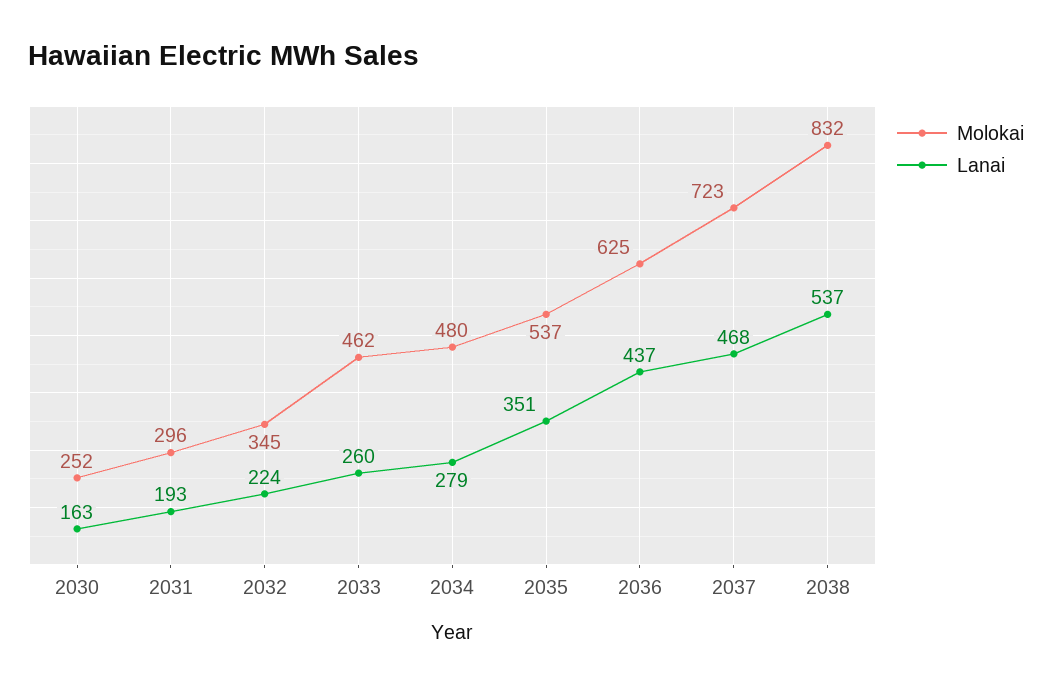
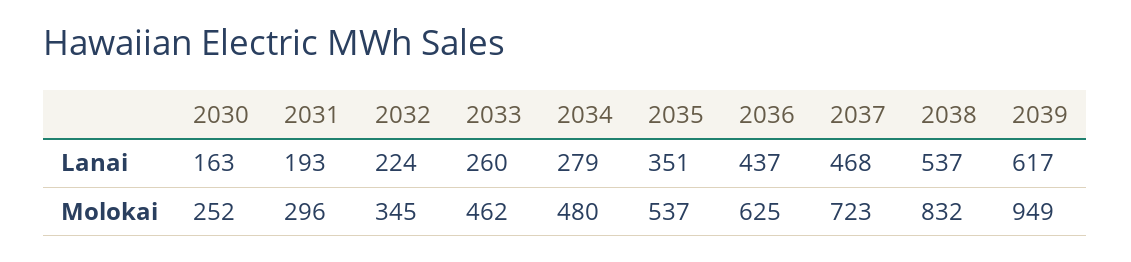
Lanai, 2039: none -> 617
Molokai, 2039: none -> 949

